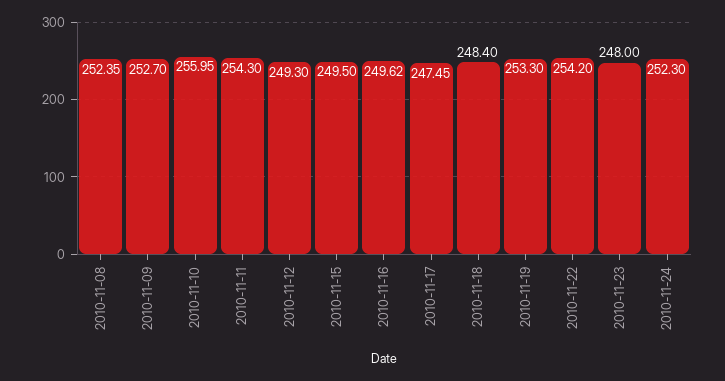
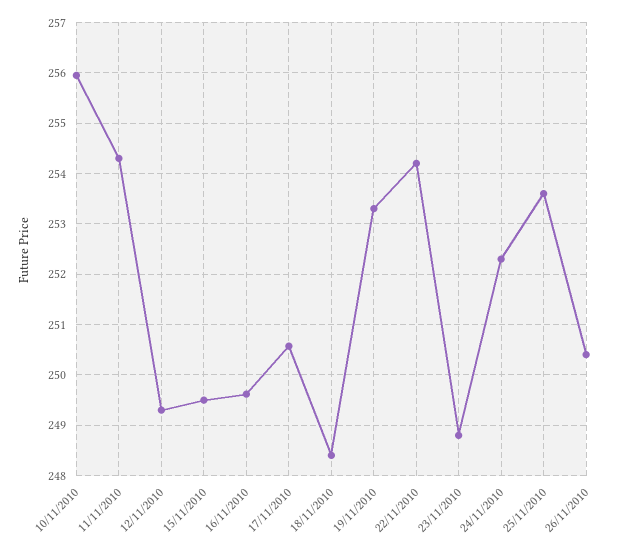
2010-11-08: 252.35 -> none
2010-11-09: 252.7 -> none
2010-11-17: 247.45 -> 250.6
2010-11-23: 248 -> 248.8
25/11/2010: none -> 253.6
26/11/2010: none -> 250.4

